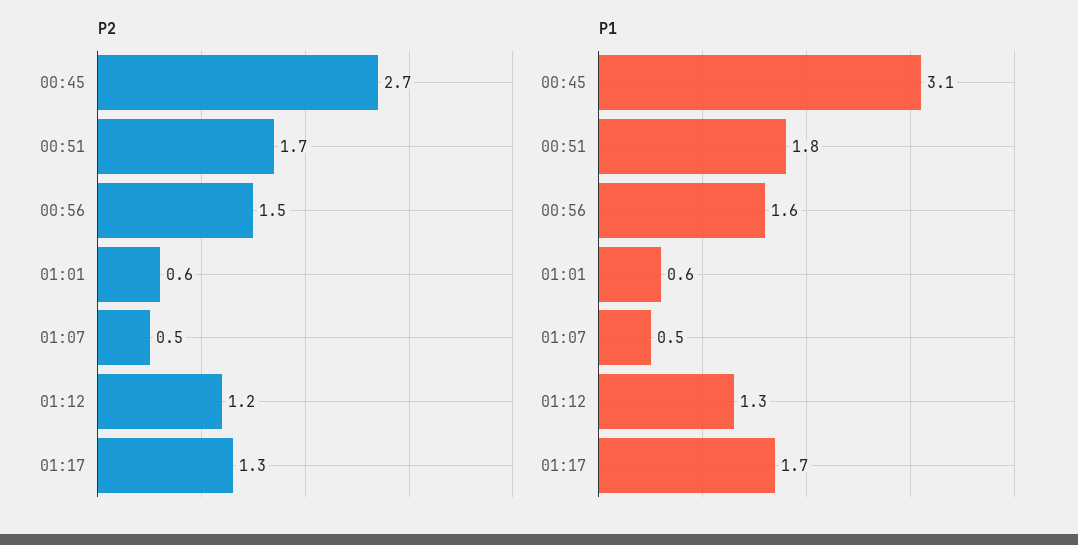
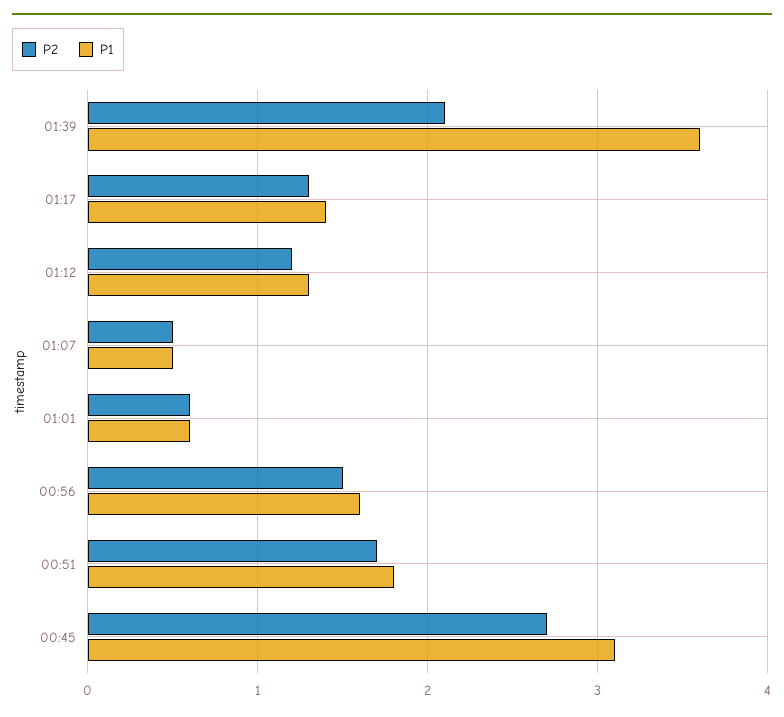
P1, 01:17: 1.7 -> 1.4
P2, 01:39: none -> 2.1
P1, 01:39: none -> 3.6

